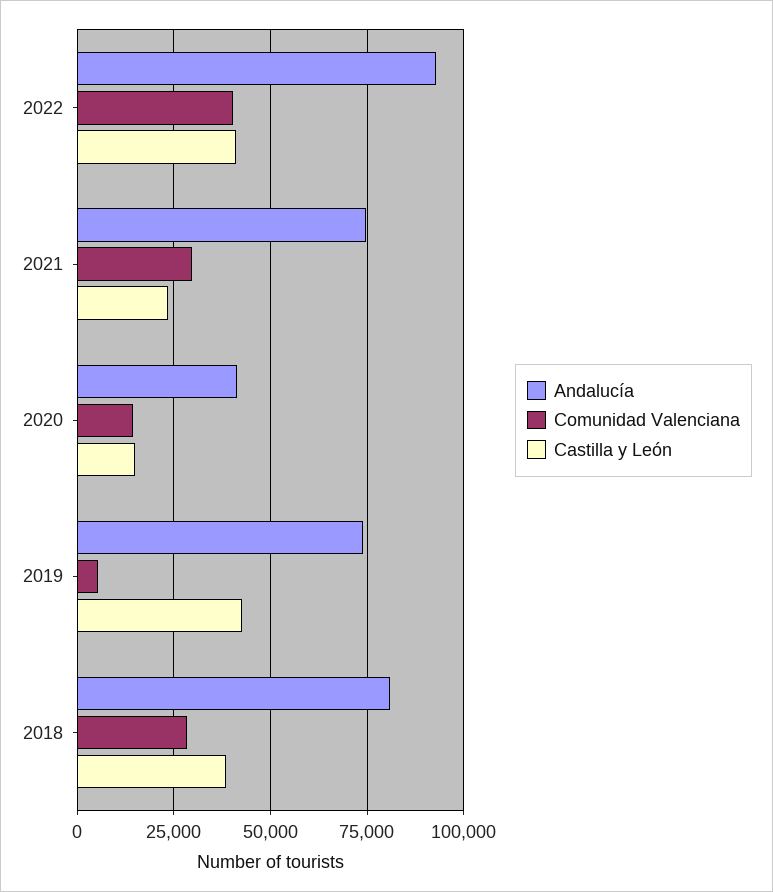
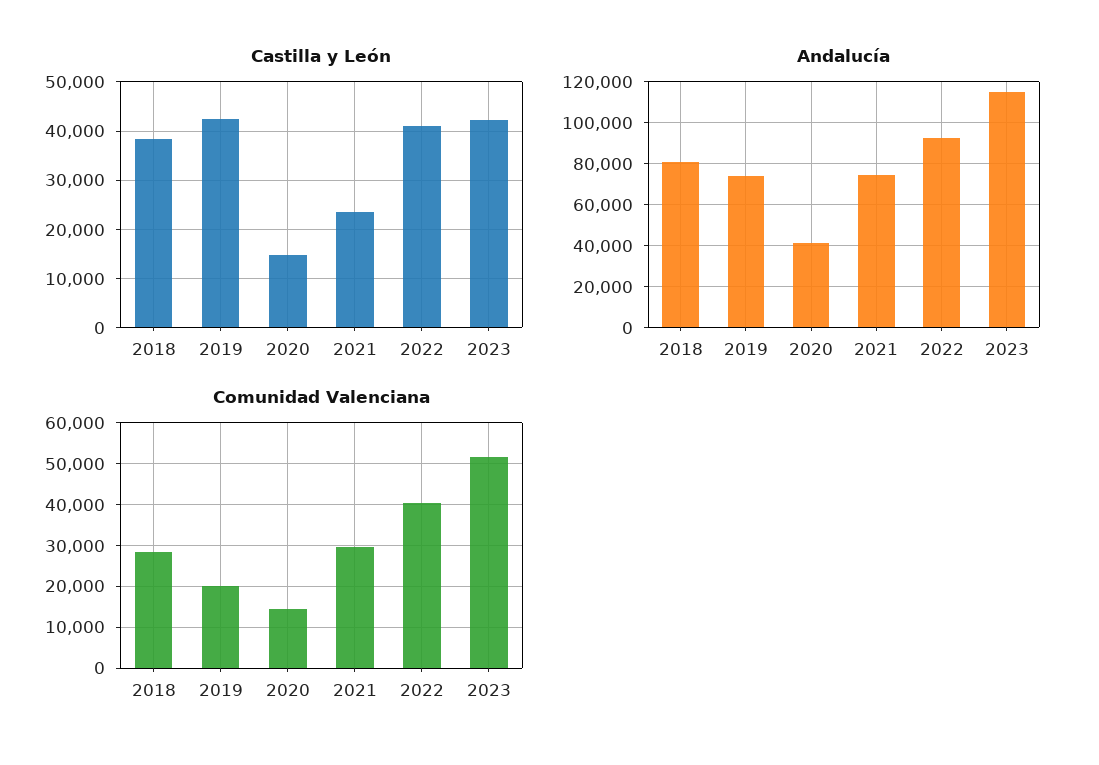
Comunidad Valenciana, 2019: 5000 -> 20000
Castilla y León, 2023: none -> 42000
Andalucía, 2023: none -> 115000
Comunidad Valenciana, 2023: none -> 52000

